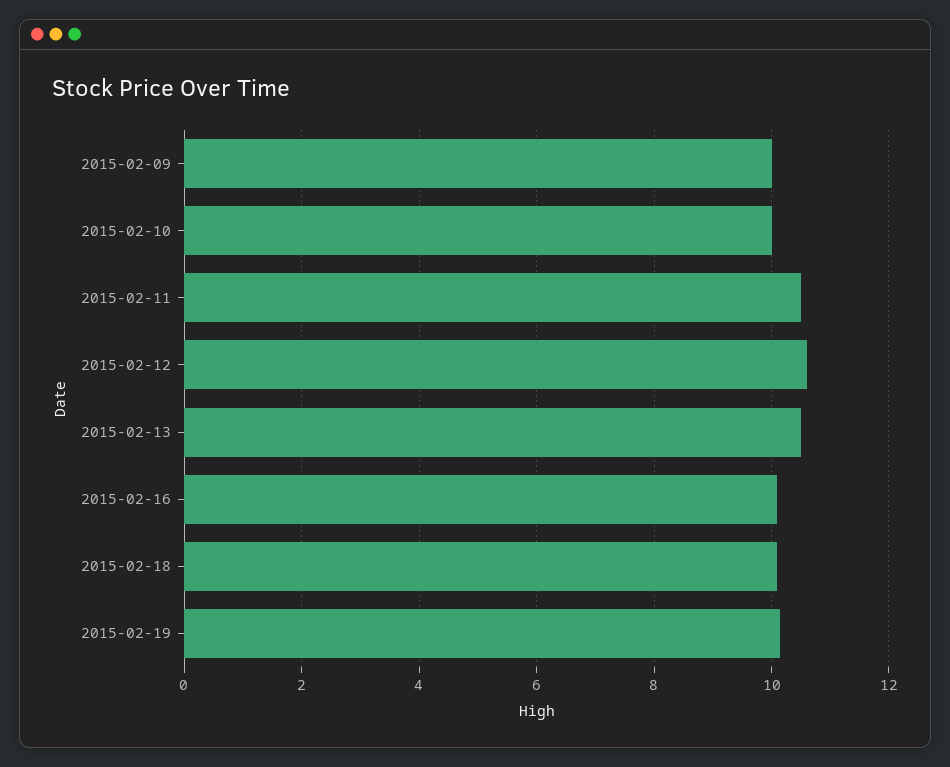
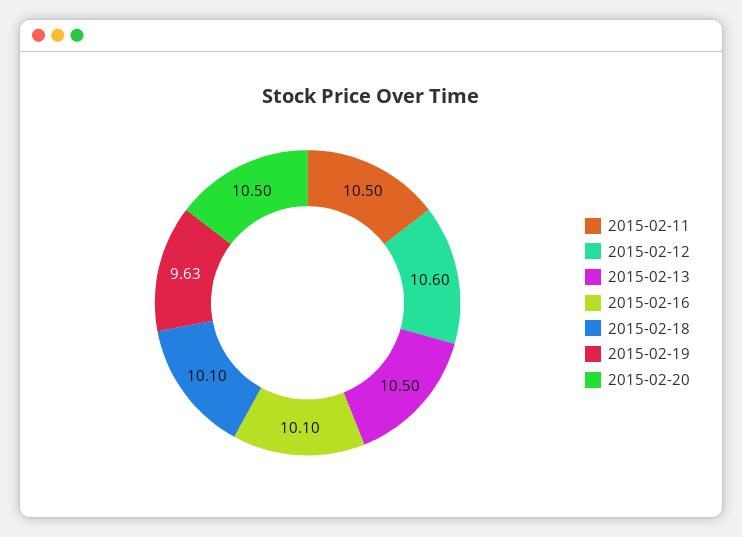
2015-02-09: 10 -> none
2015-02-10: 10 -> none
2015-02-19: 10.2 -> 9.63
2015-02-20: none -> 10.5

